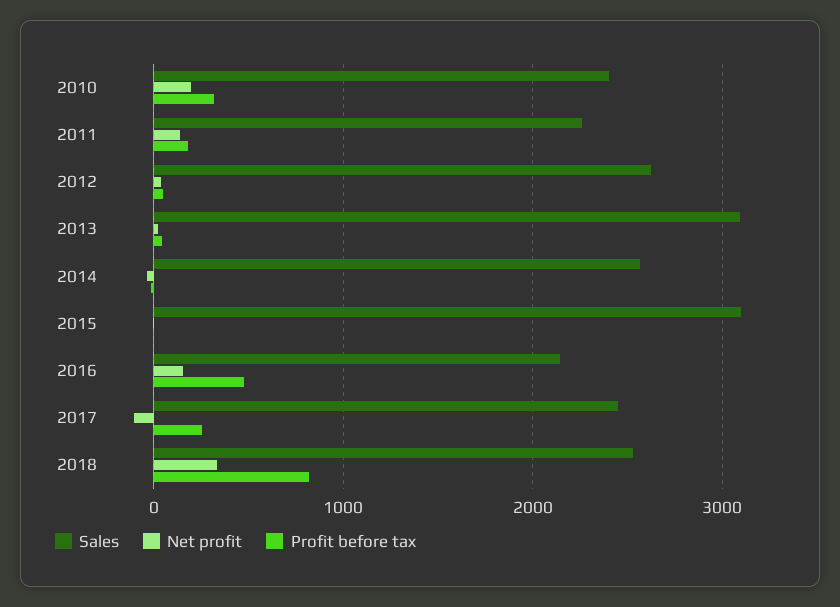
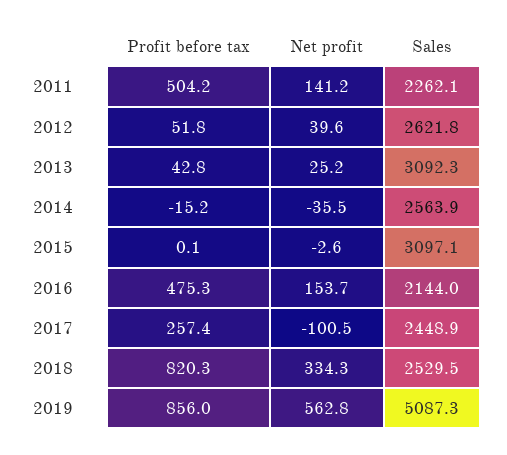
Sales, 2010: 2400 -> none
Net profit, 2010: 200 -> none
Profit before tax, 2010: 300 -> none
Profit before tax, 2011: 200 -> 504.2
Profit before tax, 2019: none -> 856
Net profit, 2019: none -> 562.8
Sales, 2019: none -> 5087.3

